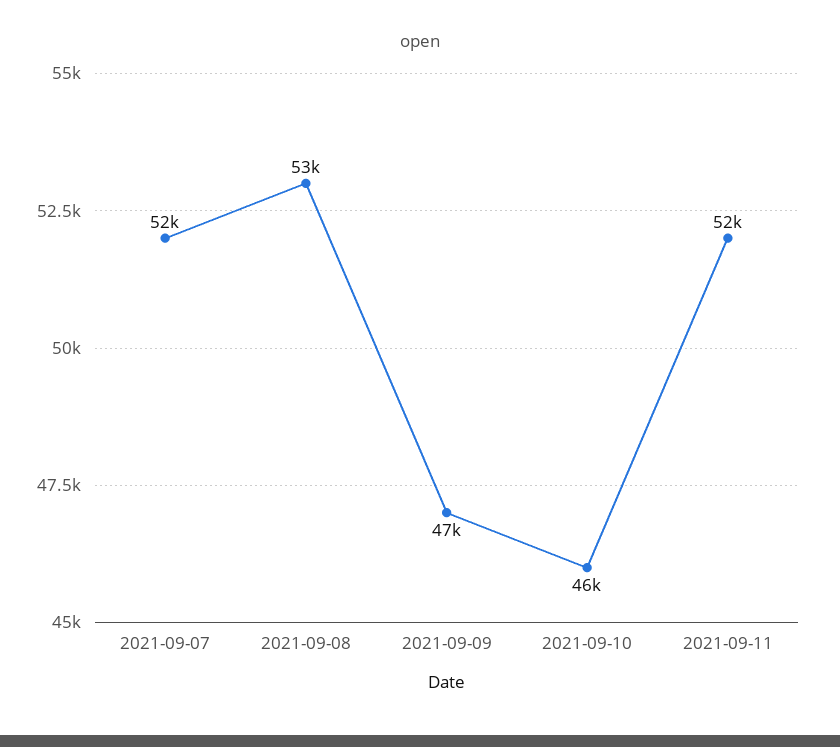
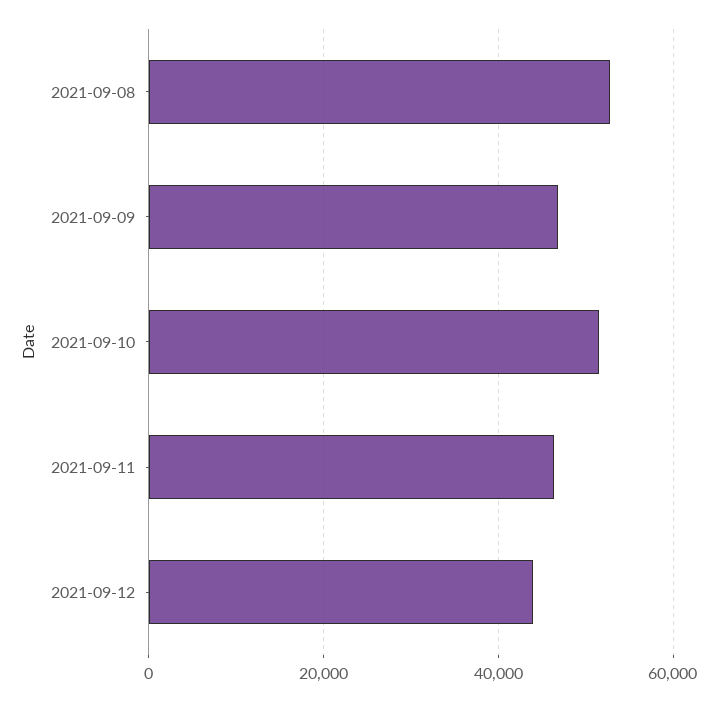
2021-09-07: 52000 -> none
2021-09-10: 46000 -> 52000
2021-09-11: 52000 -> 46000
2021-09-12: none -> 44000

